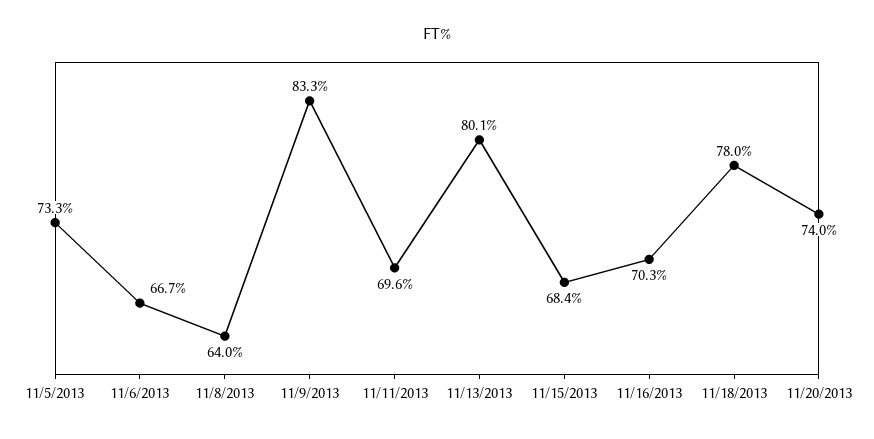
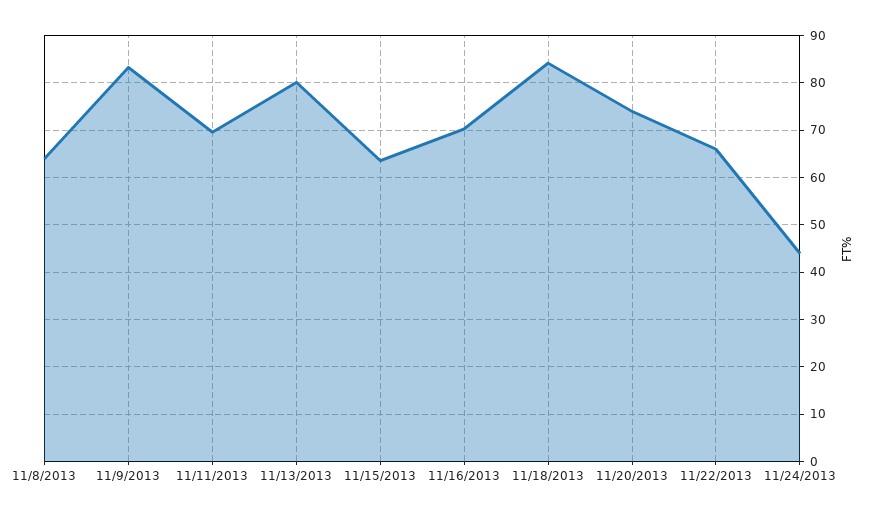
11/5/2013: 73.3 -> none
11/6/2013: 66.7 -> none
11/15/2013: 68.4 -> 64
11/18/2013: 78 -> 84
11/22/2013: none -> 66
11/24/2013: none -> 44

